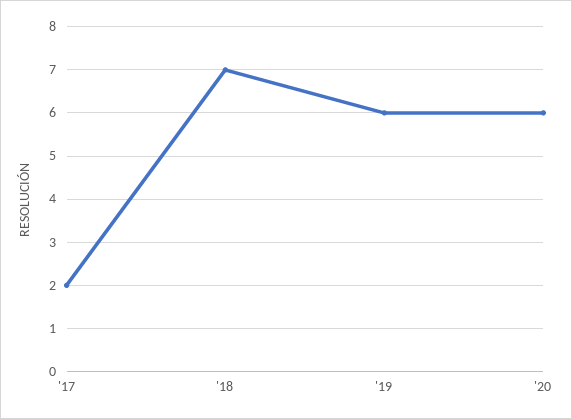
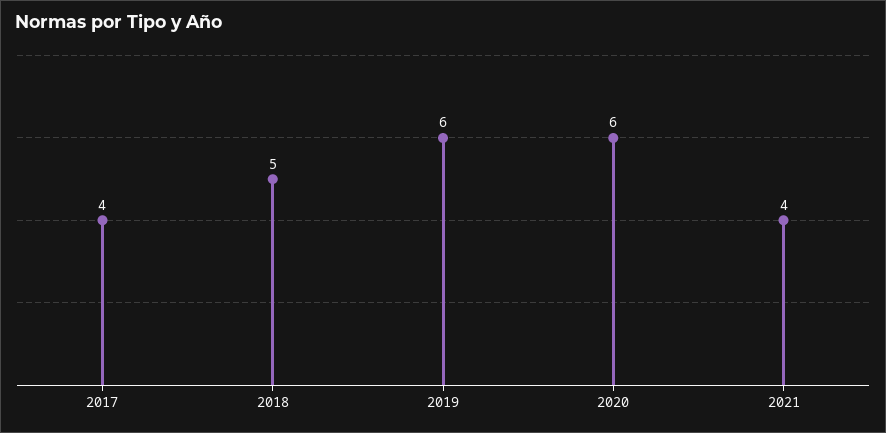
'17: 2 -> 4
'18: 7 -> 5
2021: none -> 4

